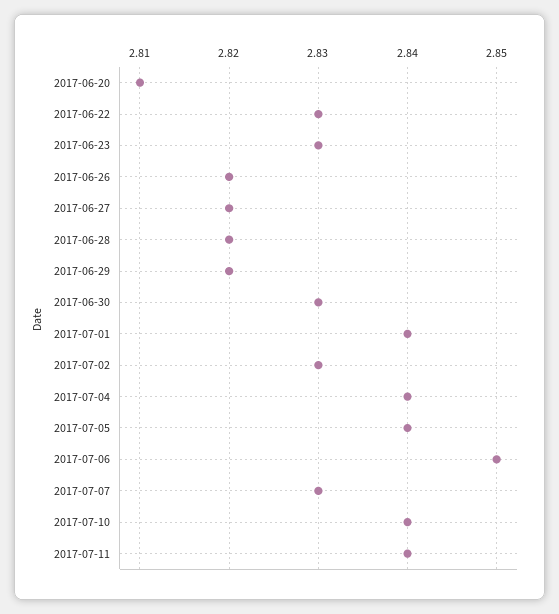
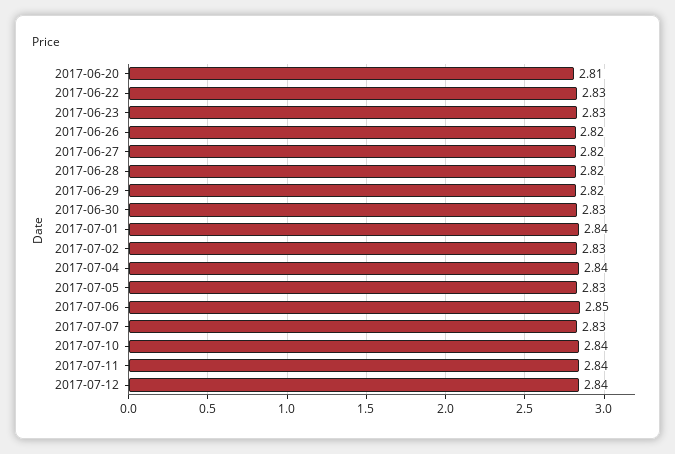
2017-07-05: 2.84 -> 2.83
2017-07-12: none -> 2.84

